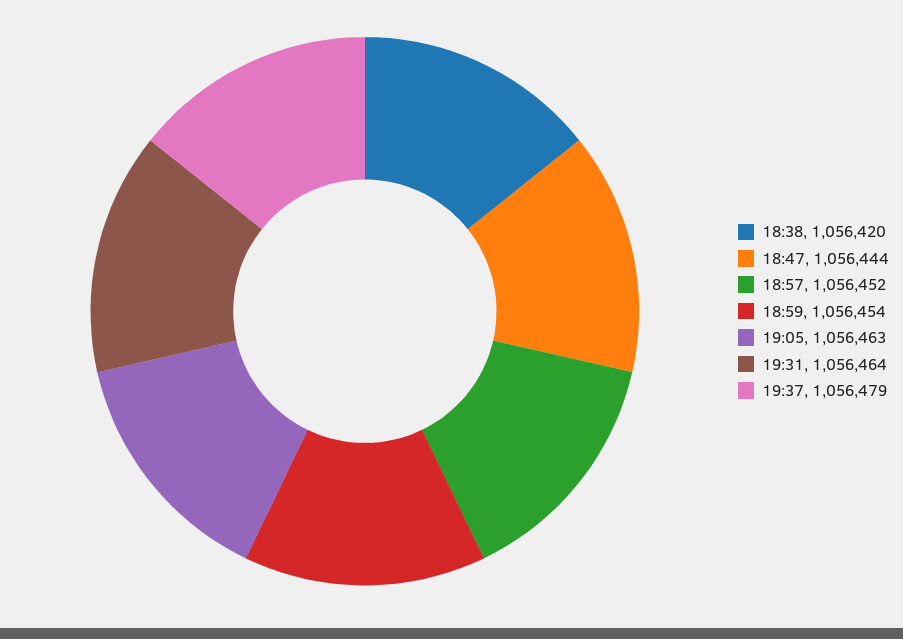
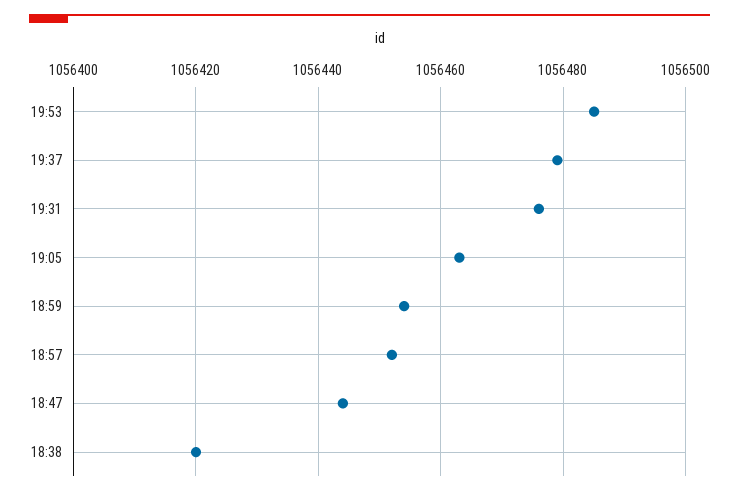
19:31: 1056464 -> 1056475
19:53: none -> 1056485

